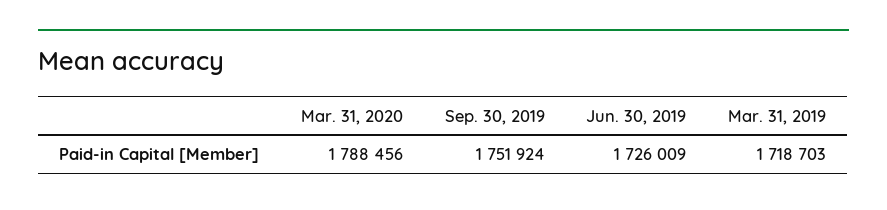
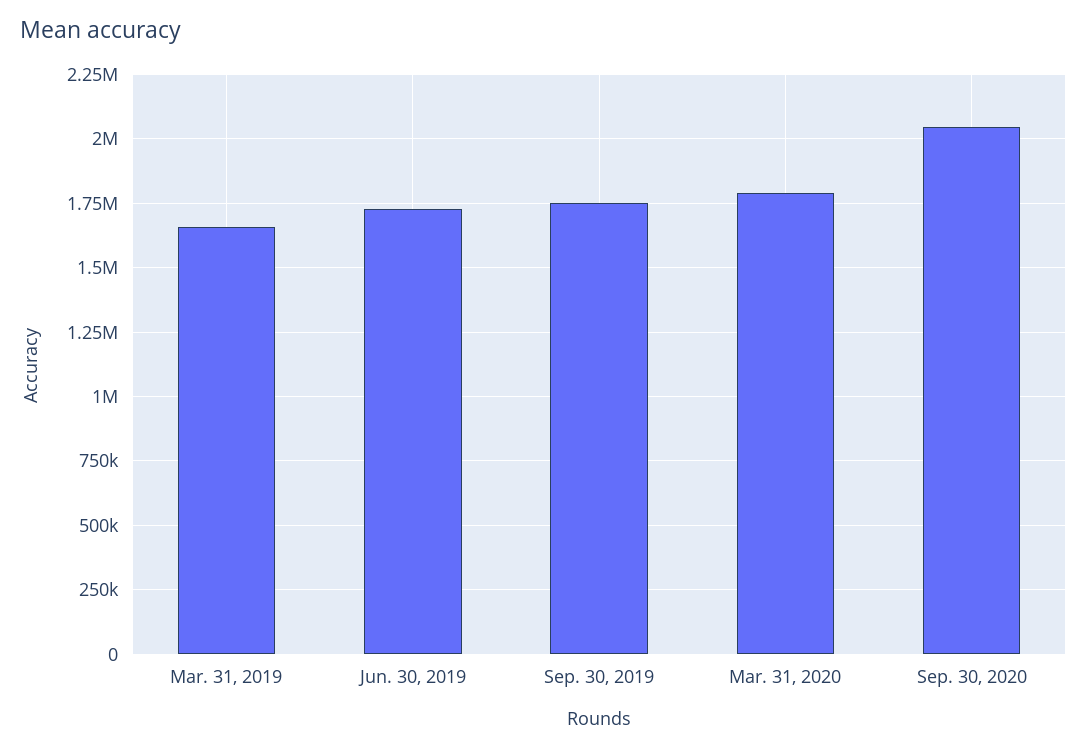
Mar. 31, 2019: 1718703 -> 1650000
Sep. 30, 2020: none -> 2050000

